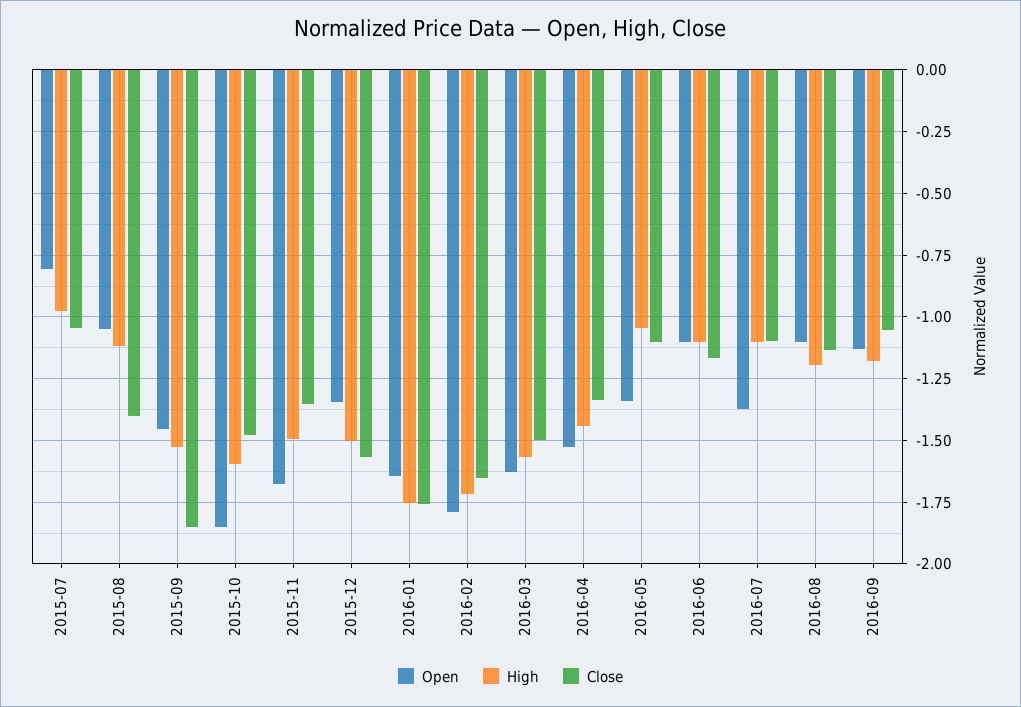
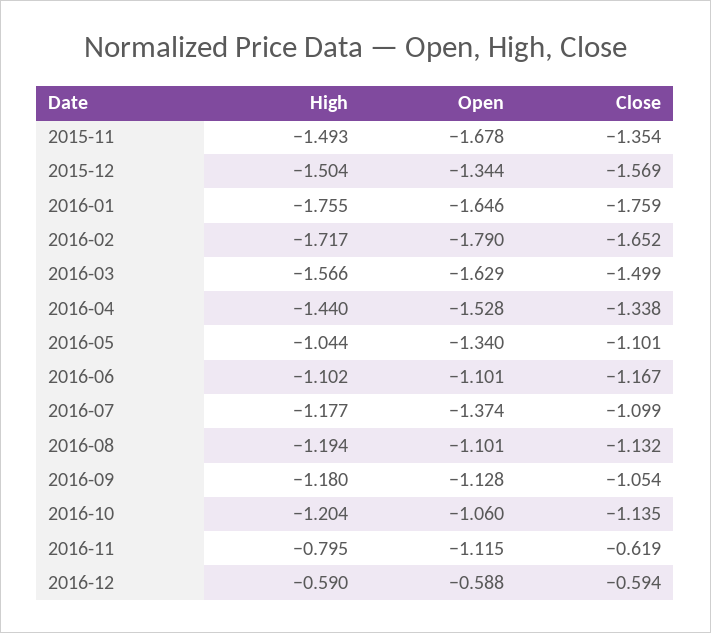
Open, 2015-07: -0.8 -> none
High, 2015-07: -0.975 -> none
Close, 2015-07: -1.05 -> none
Open, 2015-08: -1.05 -> none
High, 2015-08: -1.125 -> none
Close, 2015-08: -1.4 -> none
Open, 2015-09: -1.45 -> none
High, 2015-09: -1.525 -> none
Close, 2015-09: -1.85 -> none
Open, 2015-10: -1.85 -> none
High, 2015-10: -1.6 -> none
Close, 2015-10: -1.475 -> none
High, 2016-07: -1.1 -> -1.177
High, 2016-10: none -> -1.204
Open, 2016-10: none -> -1.06
Close, 2016-10: none -> -1.135
High, 2016-11: none -> -0.795
Open, 2016-11: none -> -1.115
Close, 2016-11: none -> -0.619
High, 2016-12: none -> -0.59
Open, 2016-12: none -> -0.588
Close, 2016-12: none -> -0.594

